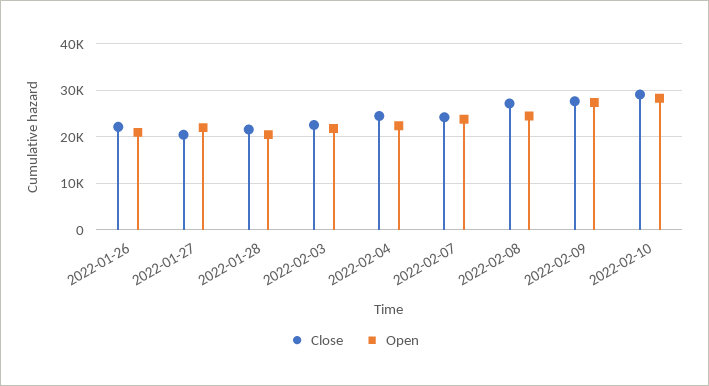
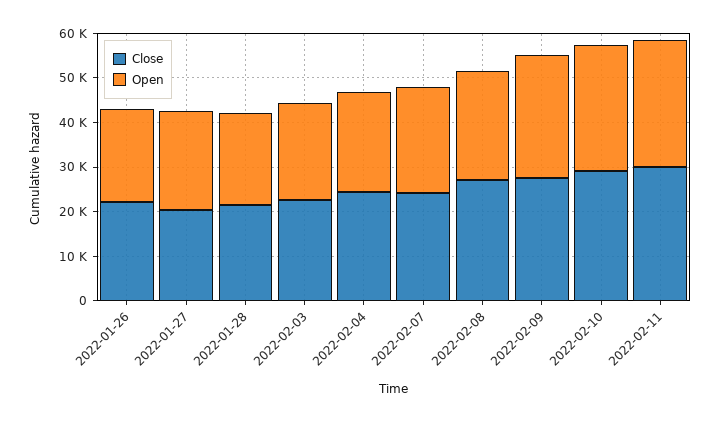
Close, 2022-02-11: none -> 30000
Open, 2022-02-11: none -> 28000

